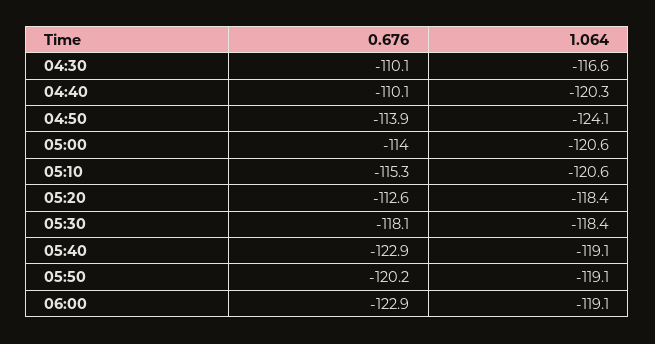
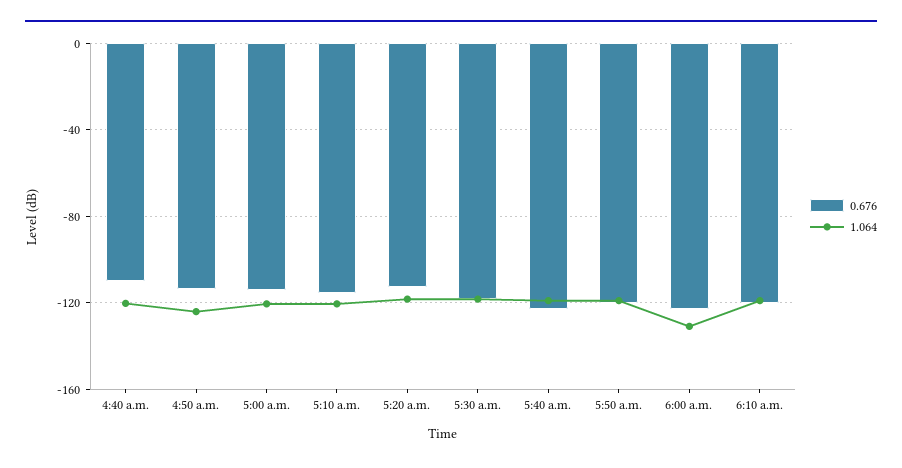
0.676, 04:30: -110.1 -> none
1.064, 04:30: -116.6 -> none
1.064, 06:00: -119.1 -> -130
0.676, 6:10 a.m.: none -> -120
1.064, 6:10 a.m.: none -> -120

